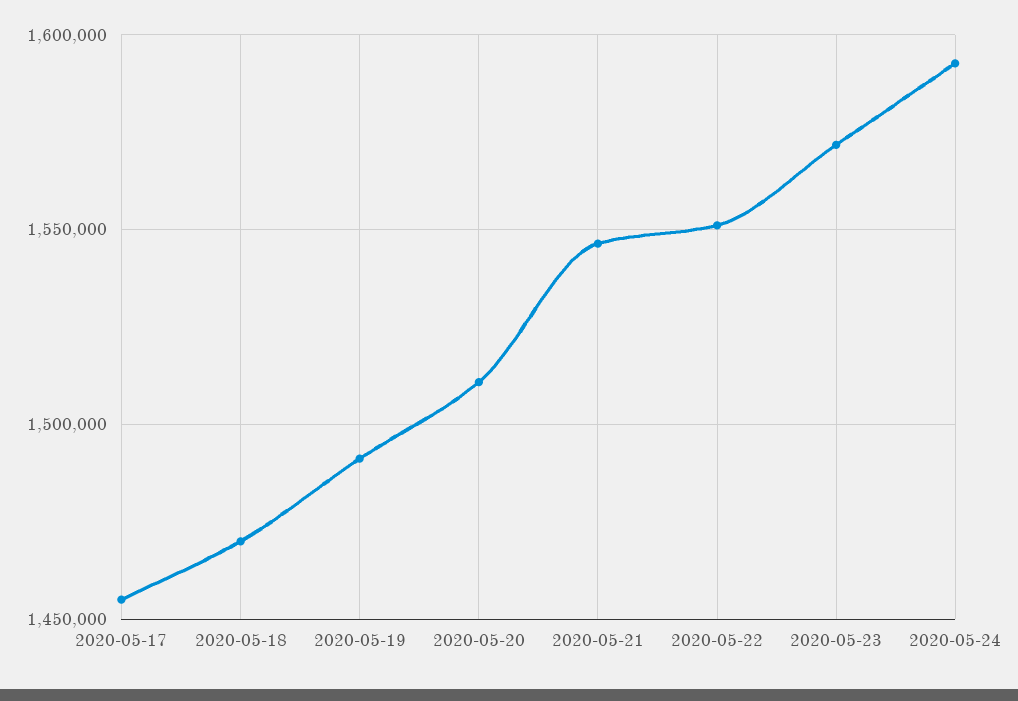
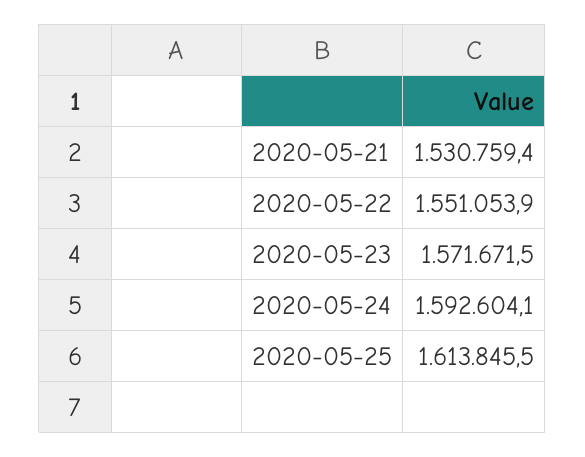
2020-05-17: 1455000 -> none
2020-05-18: 1470000 -> none
2020-05-19: 1490000 -> none
2020-05-20: 1510000 -> none
2020-05-21: 1545000 -> 1530759.4
2020-05-25: none -> 1613845.5

